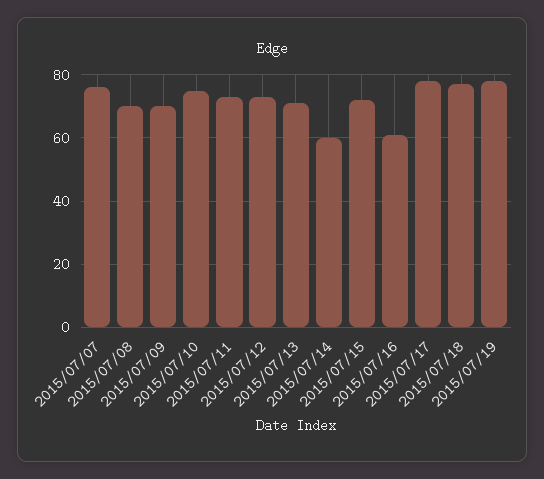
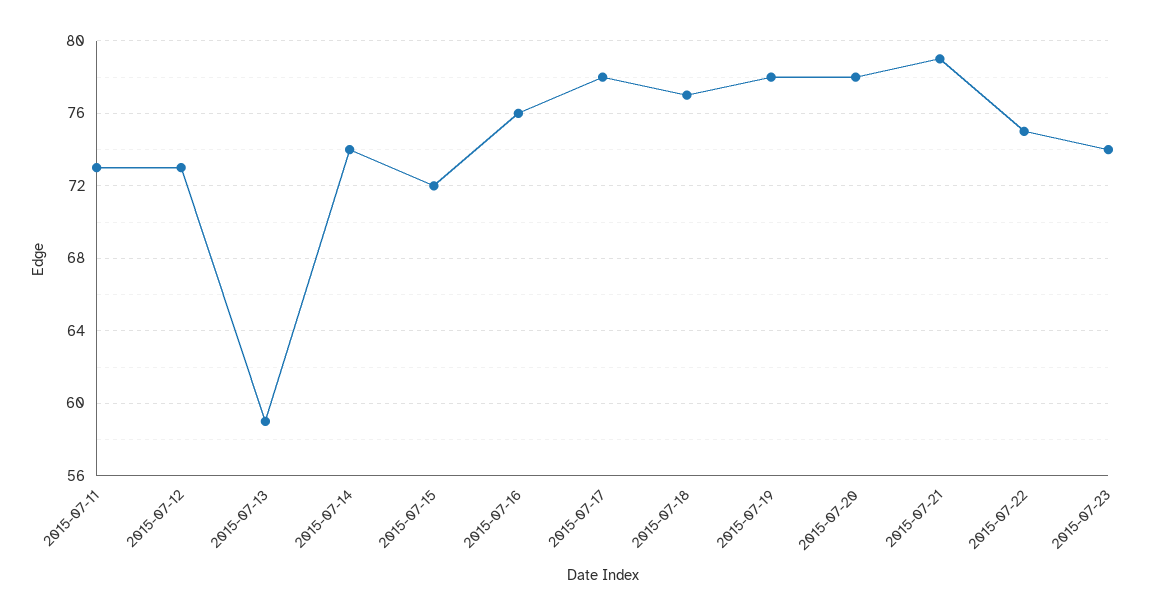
2015/07/07: 75 -> none
2015/07/08: 70 -> none
2015/07/09: 70 -> none
2015/07/10: 75 -> none
2015/07/13: 70 -> 59
2015/07/14: 60 -> 74
2015/07/16: 60 -> 76
2015-07-20: none -> 78
2015-07-21: none -> 79
2015-07-22: none -> 75
2015-07-23: none -> 74

